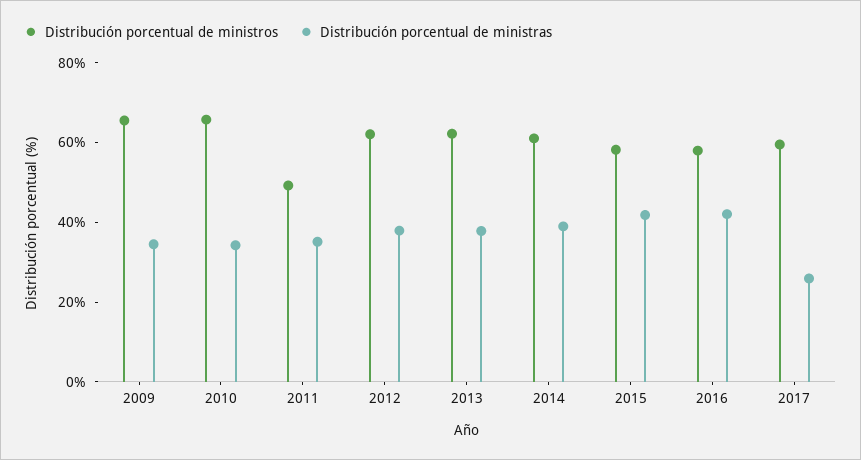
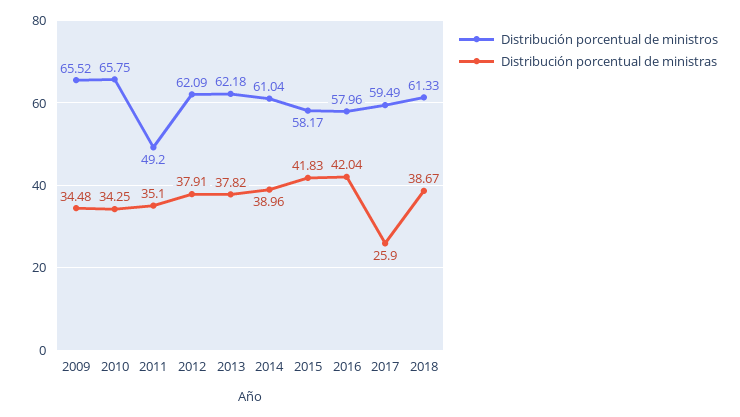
Distribución porcentual de ministros, 2018: none -> 61.33
Distribución porcentual de ministras, 2018: none -> 38.67

